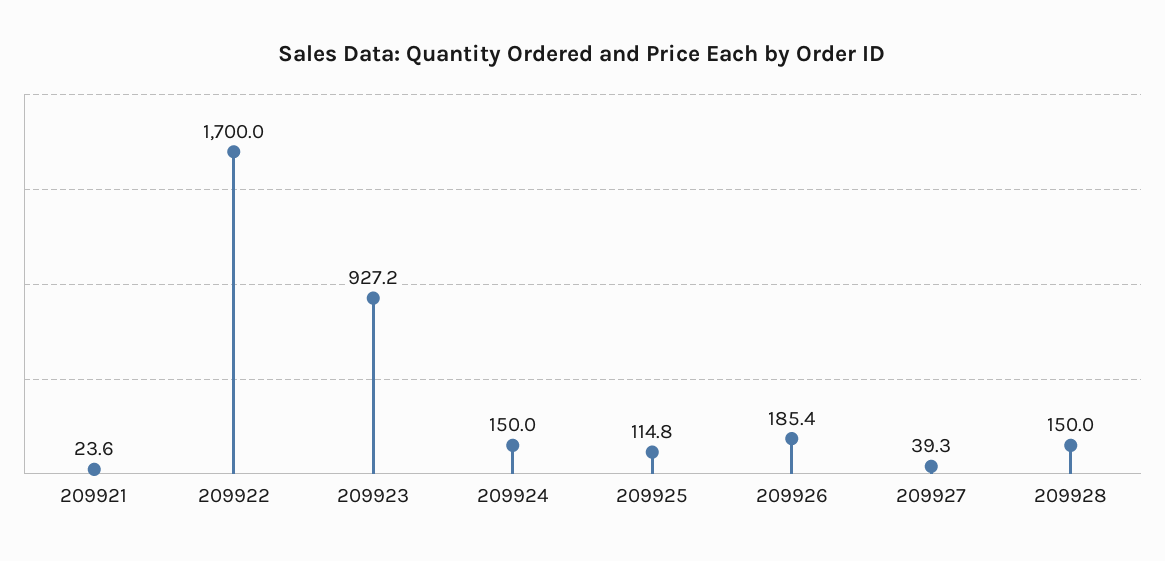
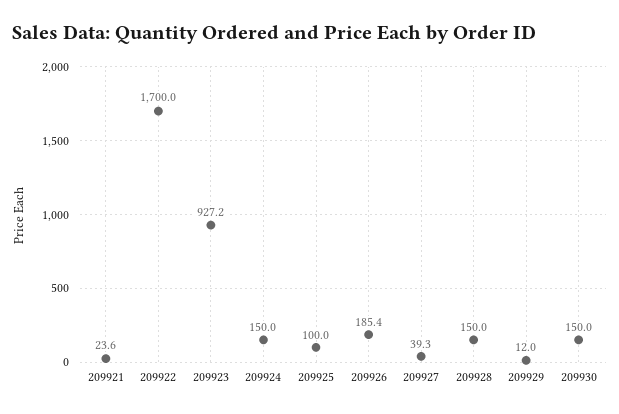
209925: 114.8 -> 100
209929: none -> 12
209930: none -> 150

